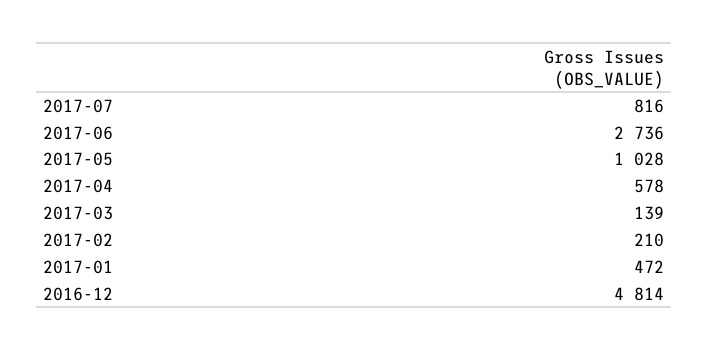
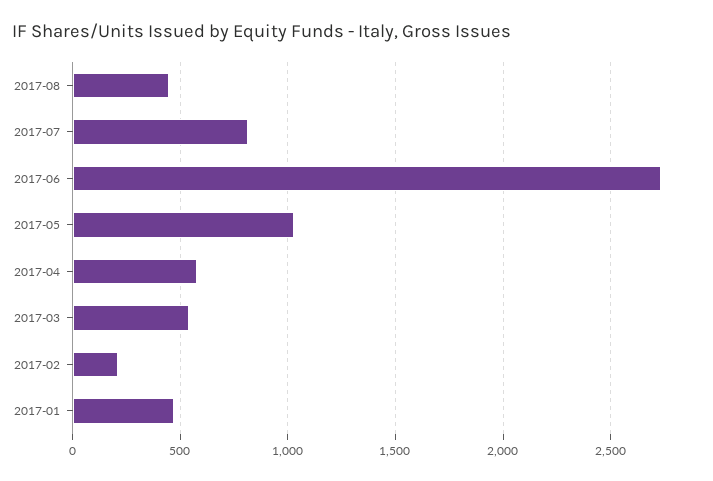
2017-03: 139 -> 550
2016-12: 4814 -> none
2017-08: none -> 450

